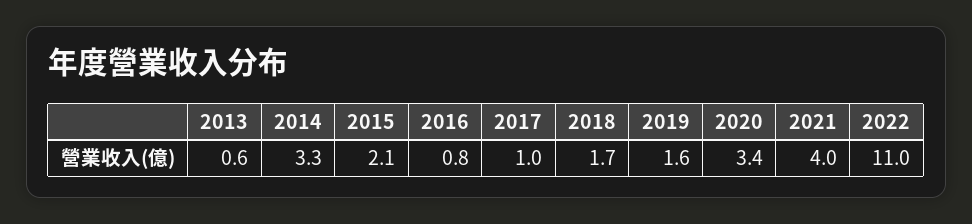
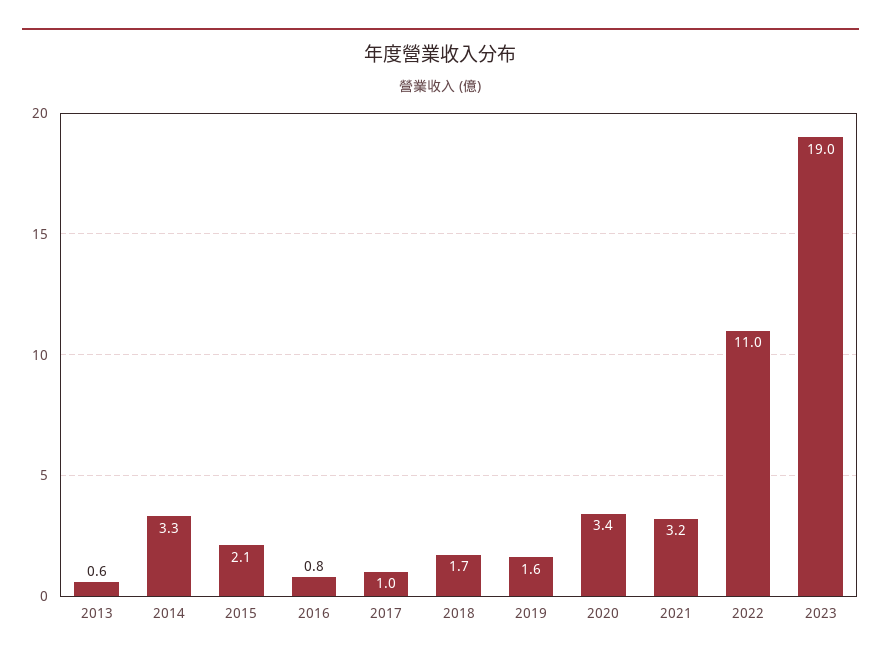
2021: 4 -> 3.2
2023: none -> 19

